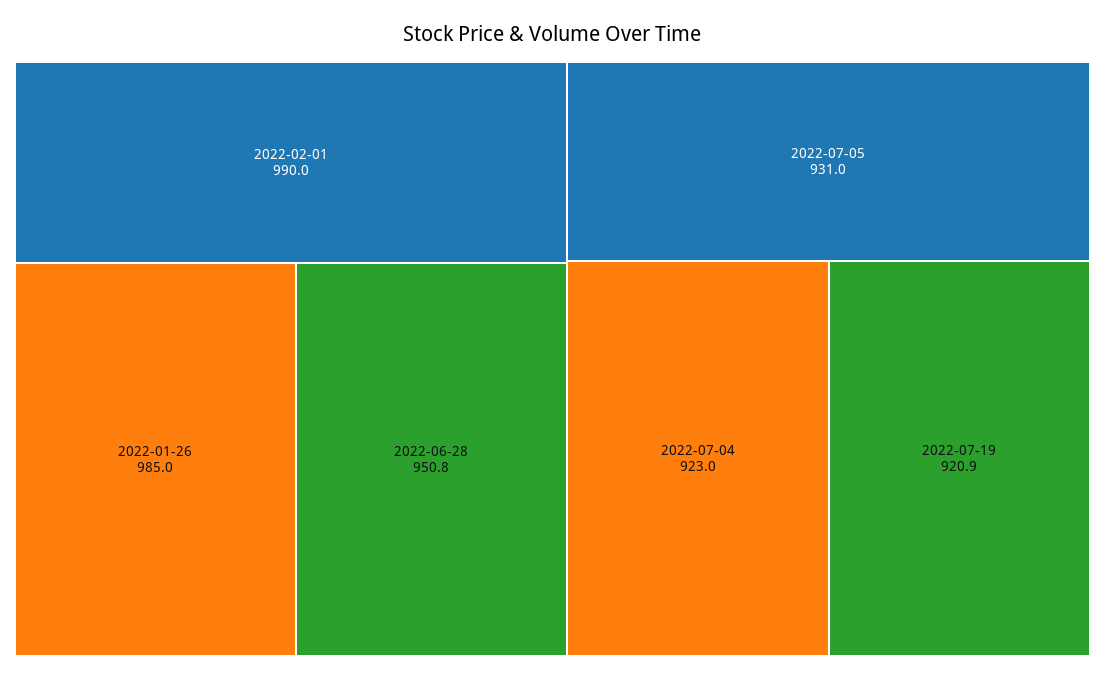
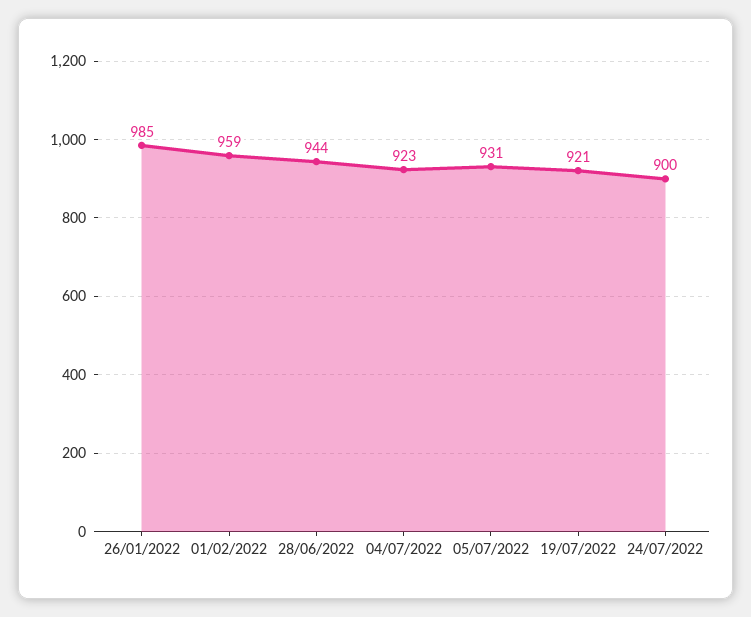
2022-02-01: 990 -> 959
2022-06-28: 950.8 -> 944
24/07/2022: none -> 900

